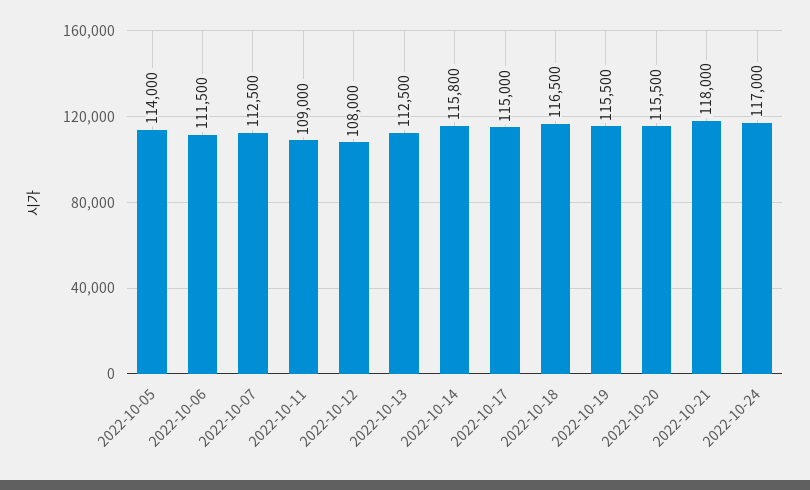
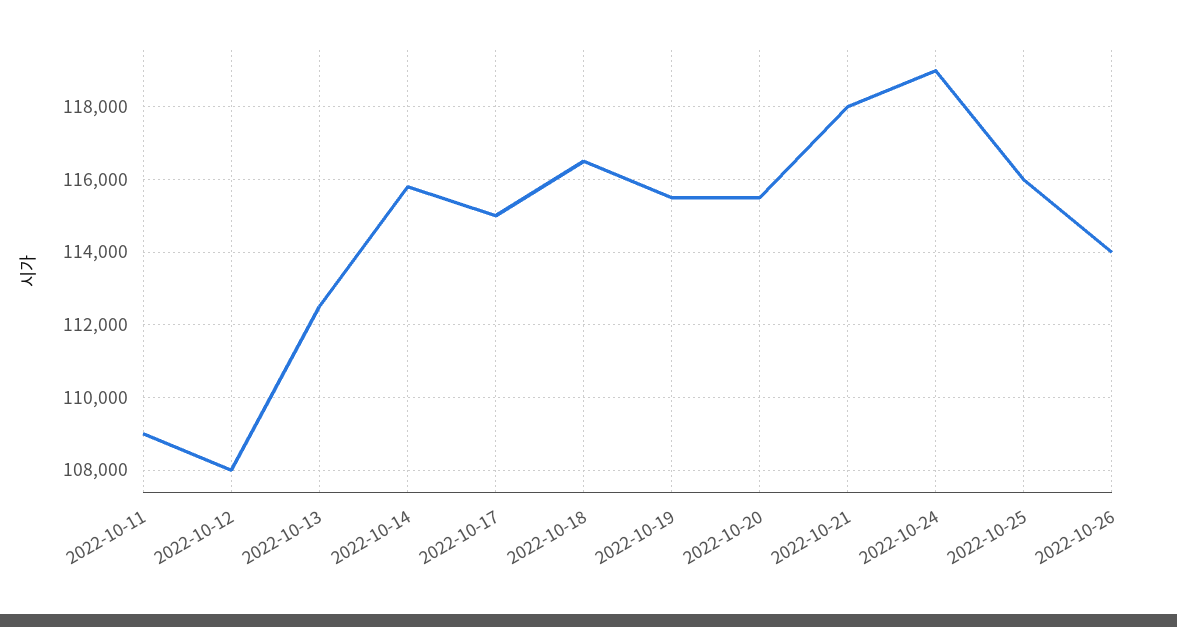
2022-10-05: 114000 -> none
2022-10-06: 111500 -> none
2022-10-07: 112500 -> none
2022-10-24: 117000 -> 119000
2022-10-25: none -> 116000
2022-10-26: none -> 114000

